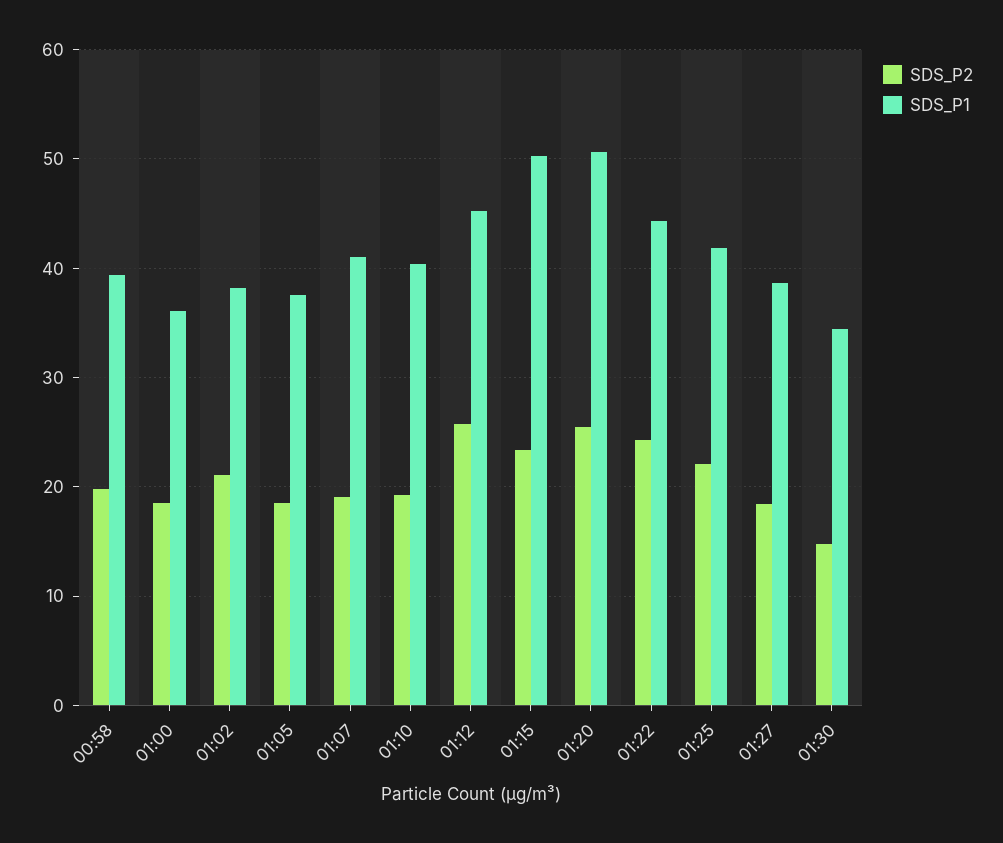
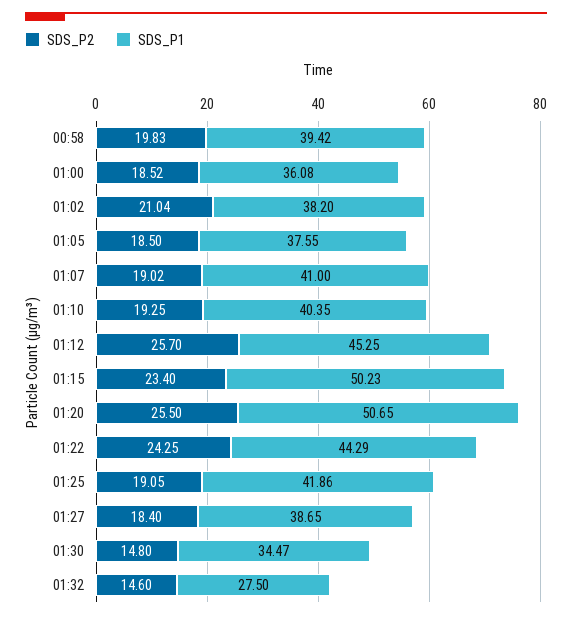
SDS_P2, 01:25: 22 -> 19.05
SDS_P2, 01:32: none -> 14.6
SDS_P1, 01:32: none -> 27.5

